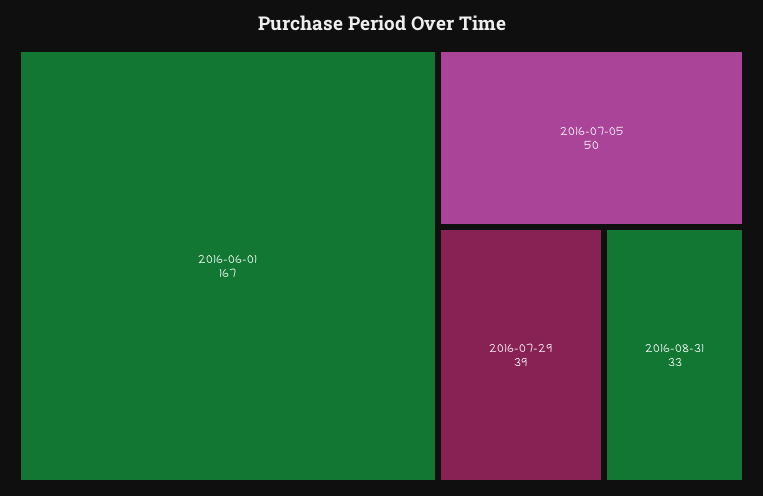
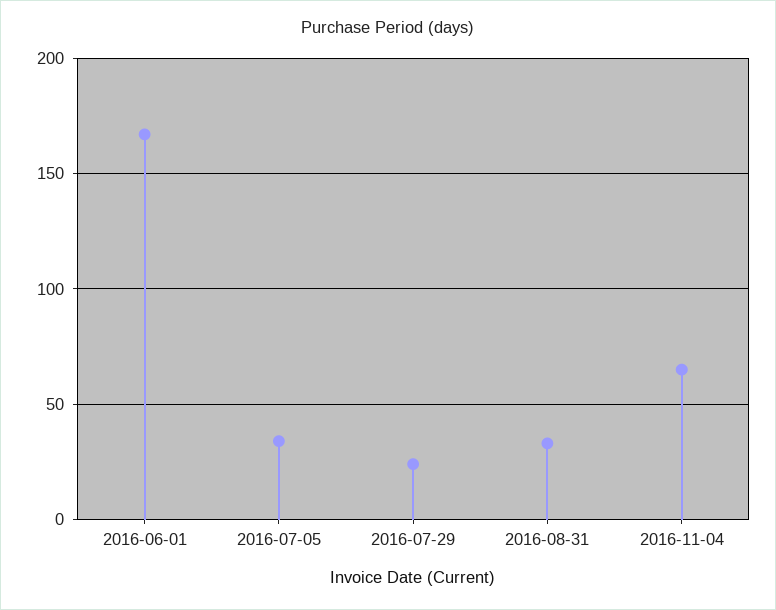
2016-07-05: 50 -> 35
2016-07-29: 39 -> 25
2016-11-04: none -> 65

